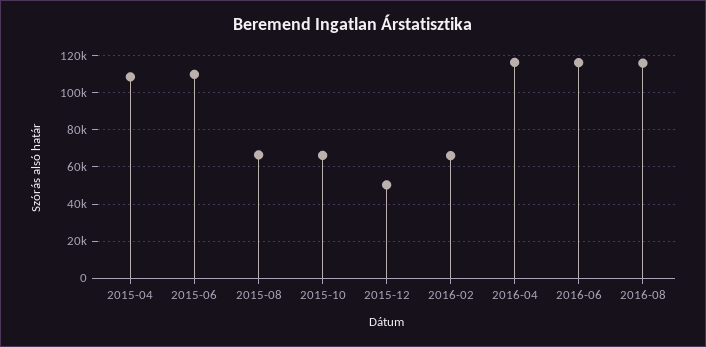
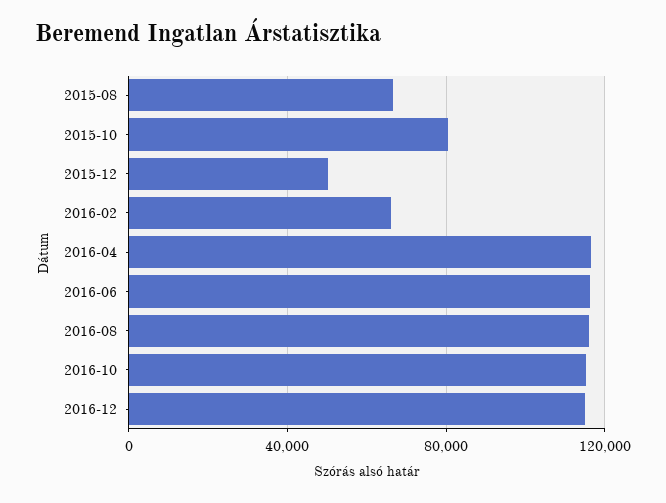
2015-04: 110000 -> none
2015-06: 110000 -> none
2015-10: 65000 -> 80000
2016-10: none -> 115000
2016-12: none -> 115000

